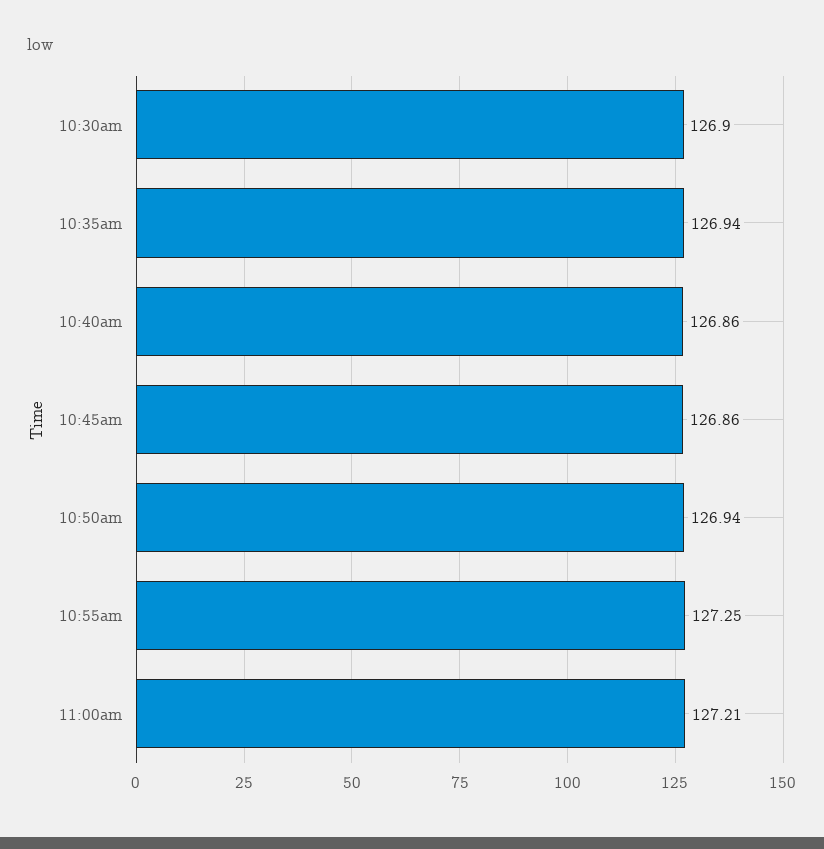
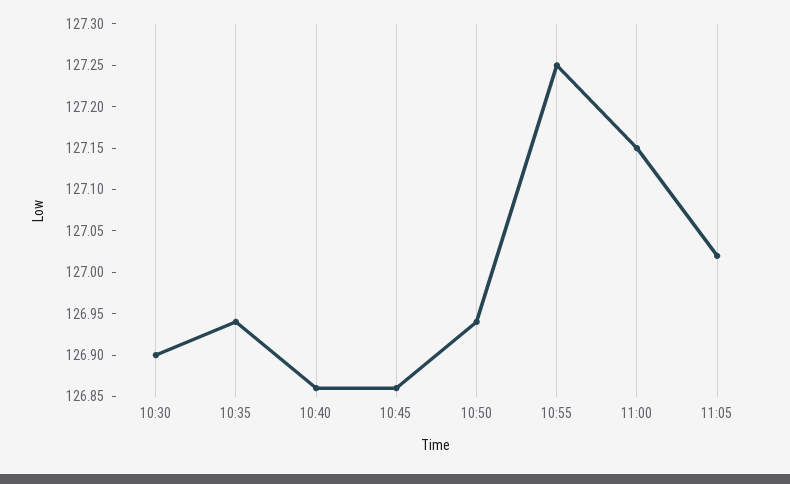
11:00am: 127.21 -> 127.15
11:05: none -> 127.02

